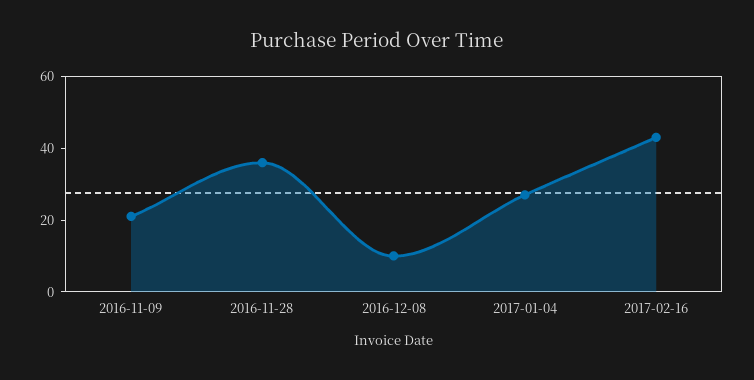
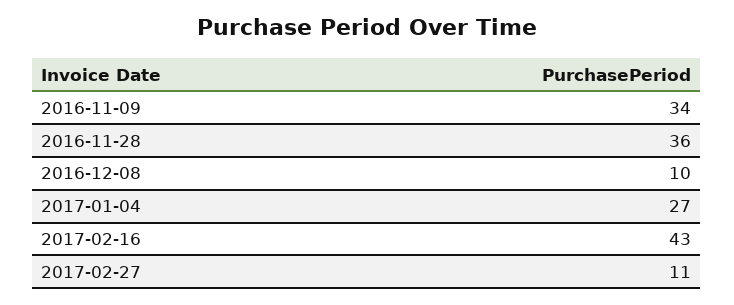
2016-11-09: 20 -> 34
2017-02-27: none -> 11

